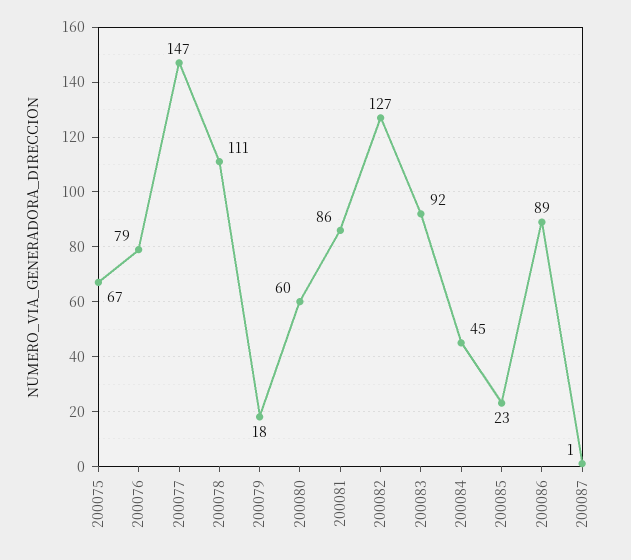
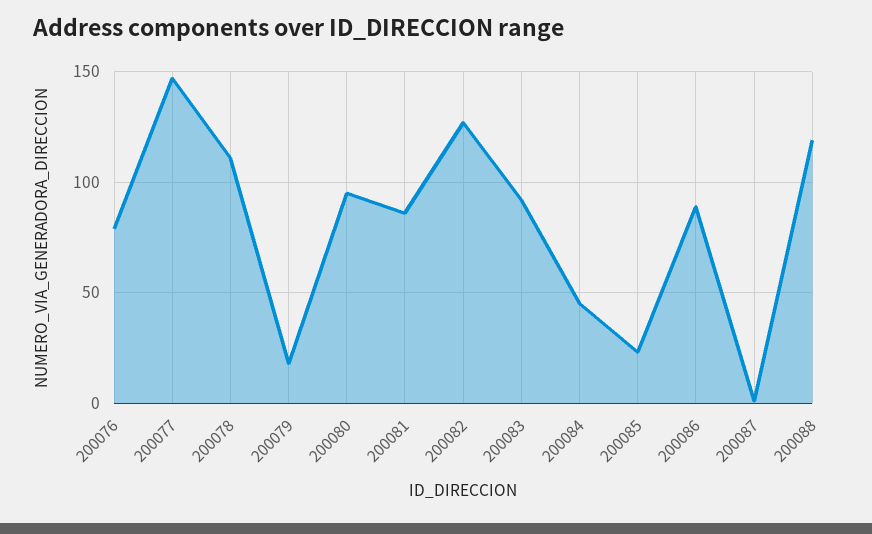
200075: 67 -> none
200080: 60 -> 95
200088: none -> 120

